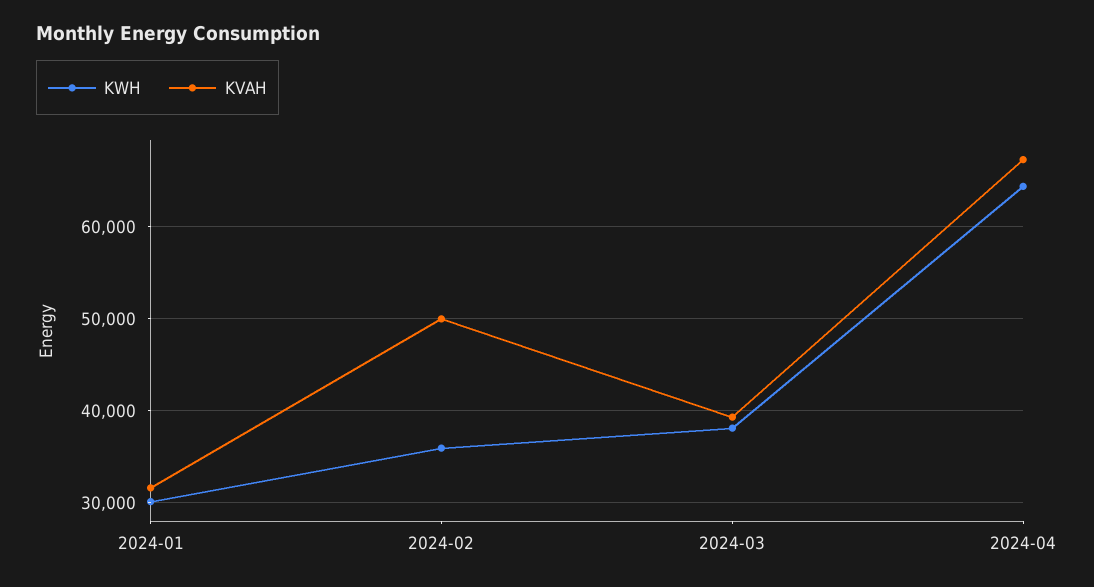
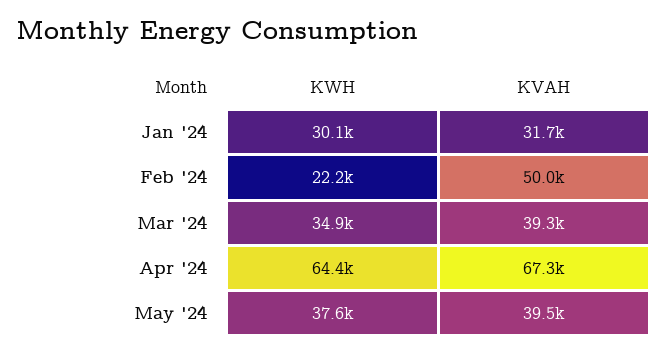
KWH, 2024-02: 36000 -> 22200
KWH, 2024-03: 38000 -> 34900
KWH, May '24: none -> 37600
KVAH, May '24: none -> 39500

